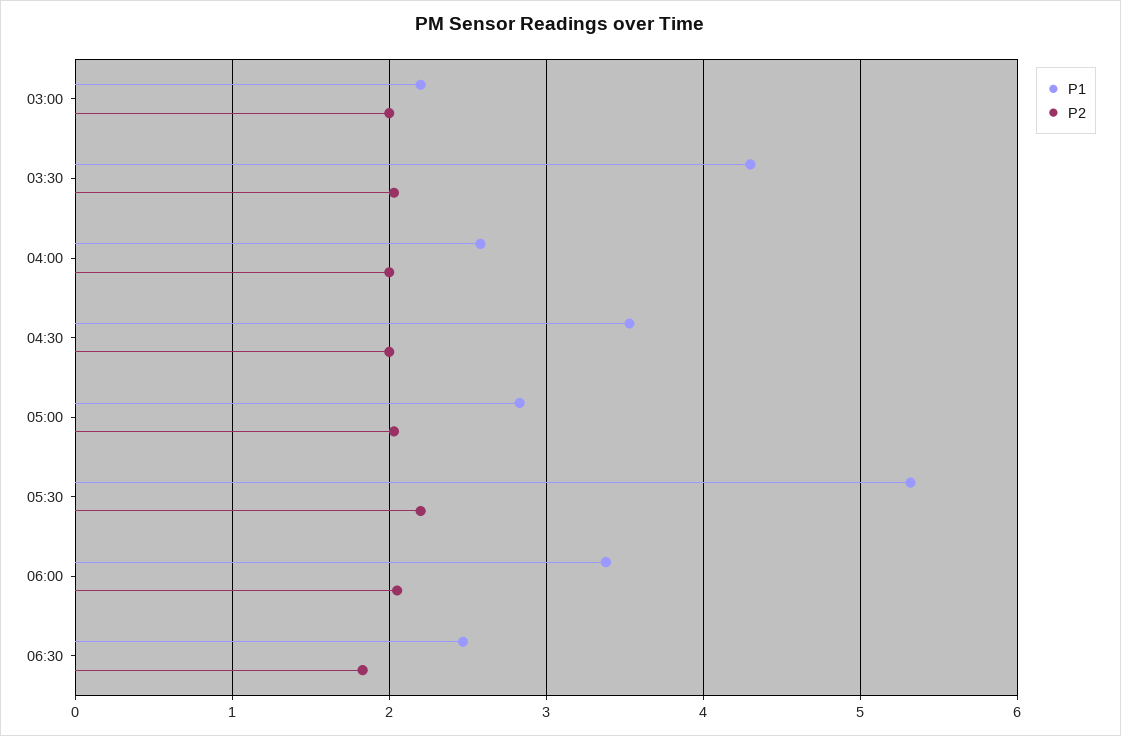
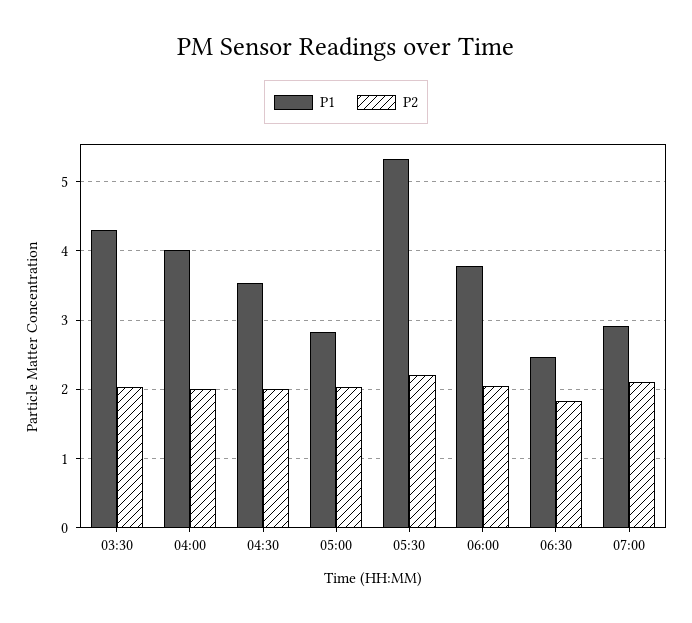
P1, 03:00: 2.2 -> none
P2, 03:00: 2 -> none
P1, 04:00: 2.6 -> 4
P1, 06:00: 3.4 -> 3.8
P1, 07:00: none -> 2.9
P2, 07:00: none -> 2.1

